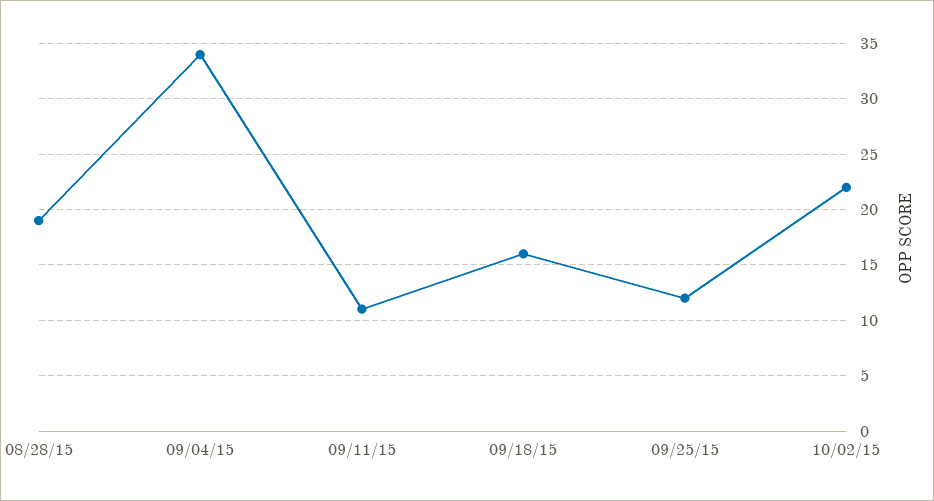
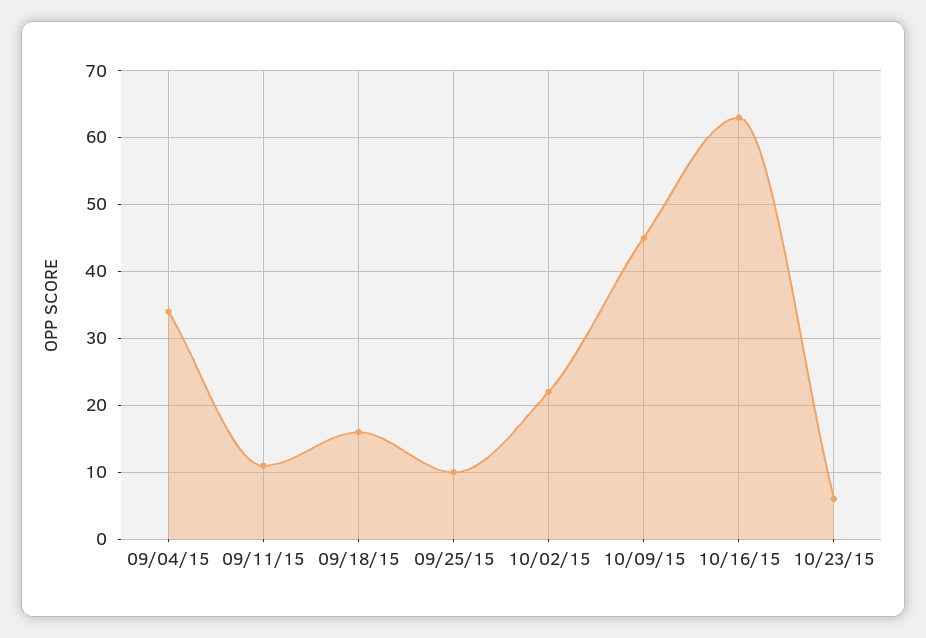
08/28/15: 19 -> none
09/25/15: 12 -> 10
10/09/15: none -> 45
10/16/15: none -> 63
10/23/15: none -> 6

